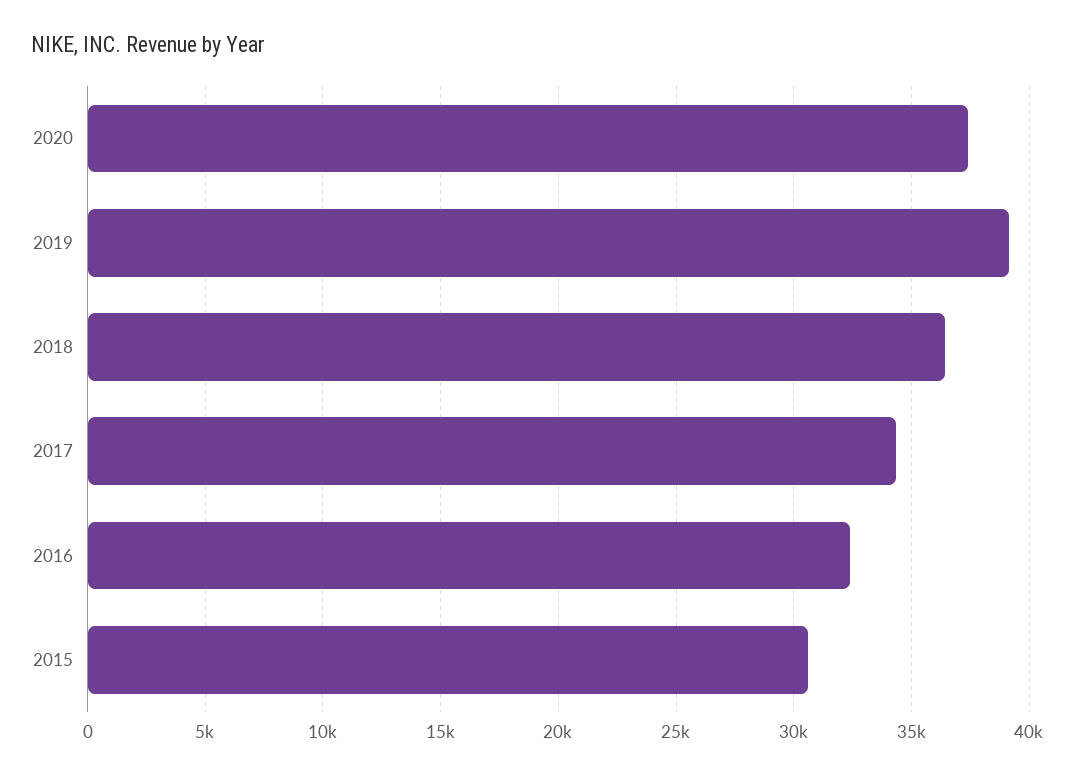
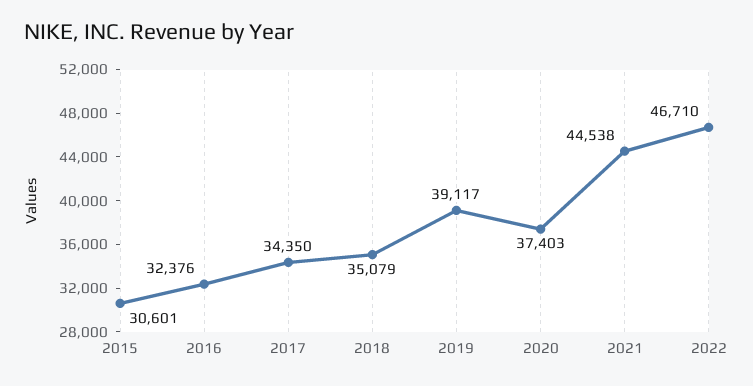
2018: 36500 -> 35079
2021: none -> 44538
2022: none -> 46710

